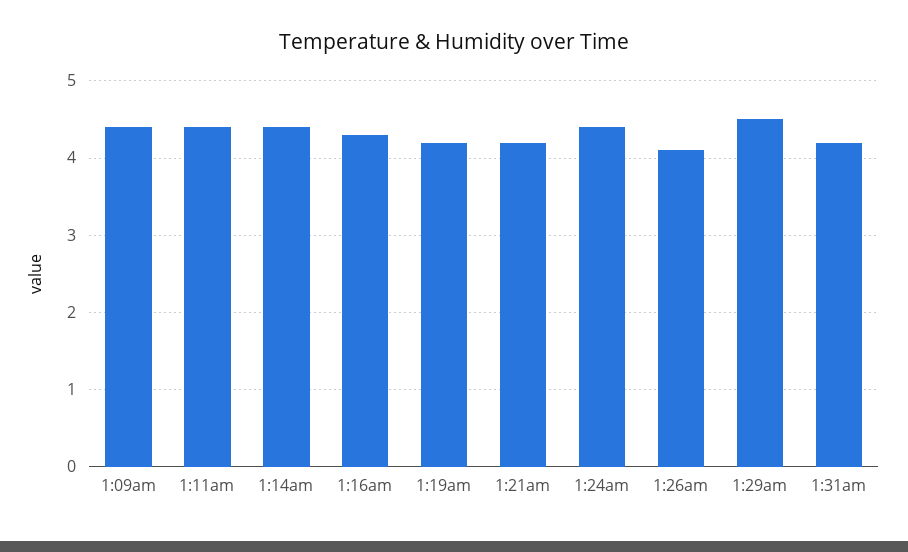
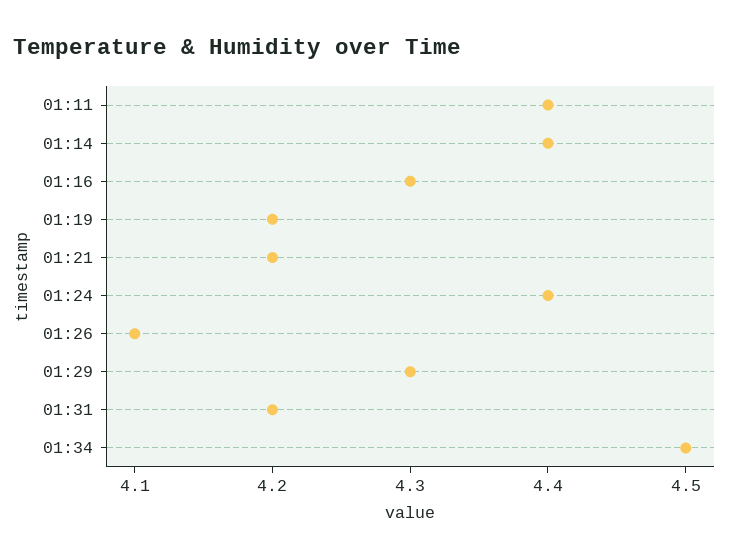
1:09am: 4.4 -> none
1:29am: 4.5 -> 4.3
01:34: none -> 4.5

